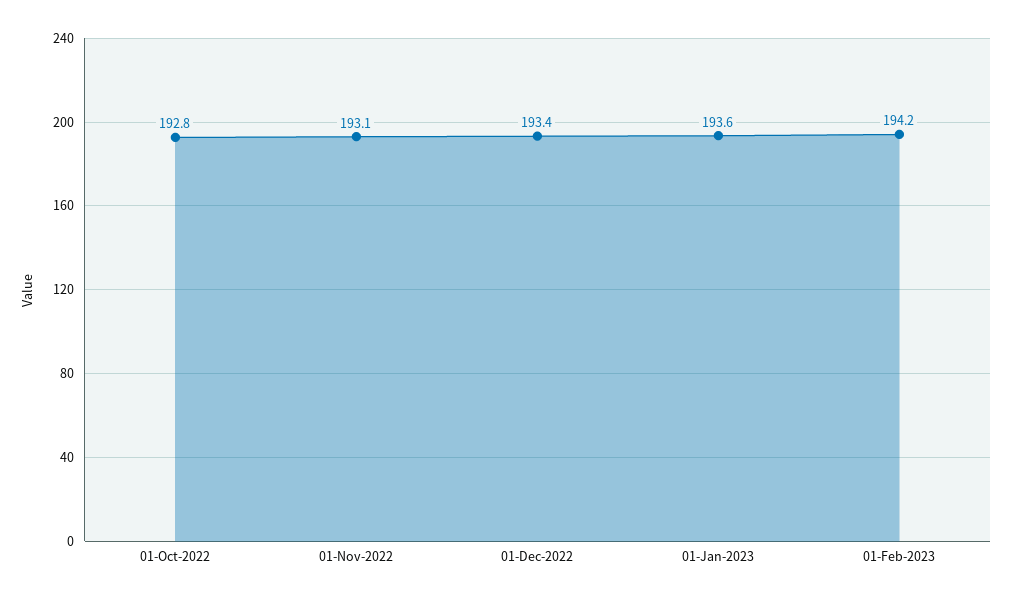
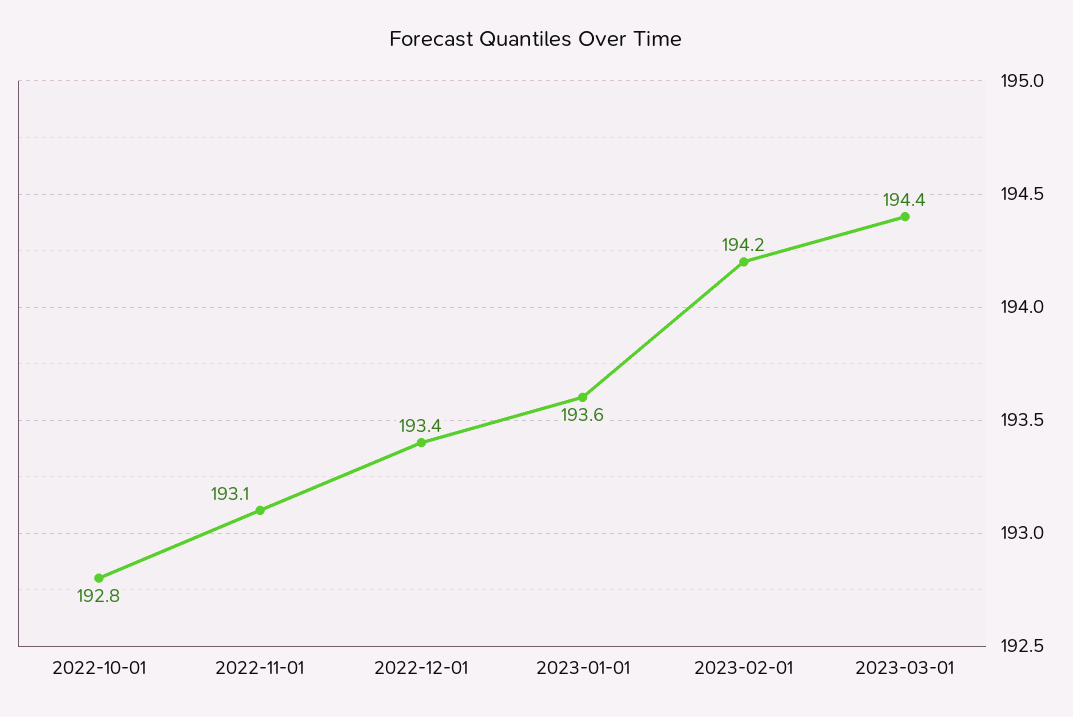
2023-03-01: none -> 194.4

